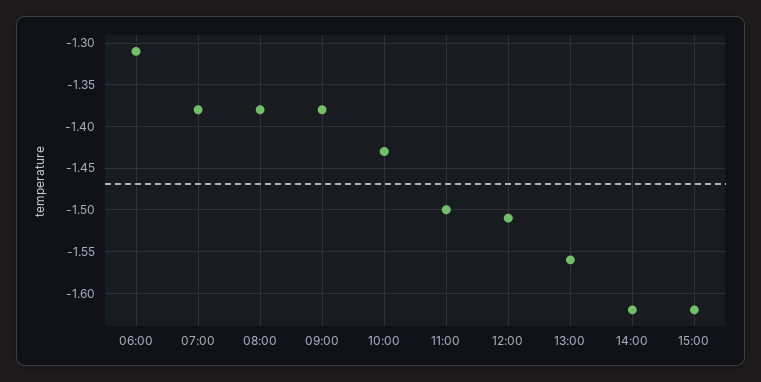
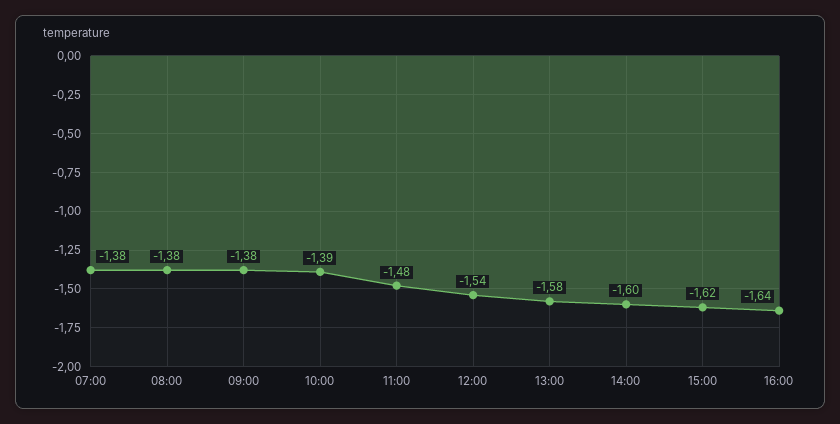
06:00: -1.31 -> none
10:00: -1.43 -> -1.39
11:00: -1.5 -> -1.48
12:00: -1.51 -> -1.54
13:00: -1.56 -> -1.58
14:00: -1.62 -> -1.6
16:00: none -> -1.64

